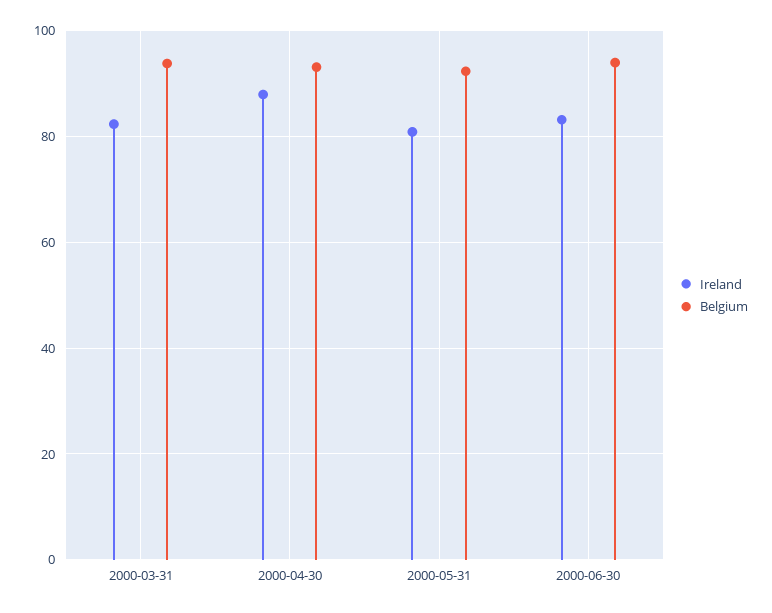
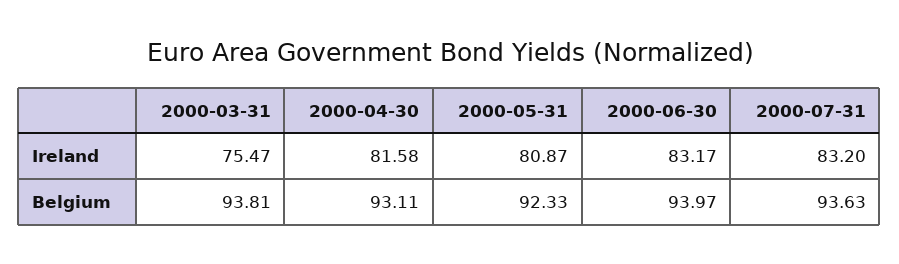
Ireland, 2000-03-31: 82 -> 75.47
Ireland, 2000-04-30: 88 -> 81.58
Ireland, 2000-07-31: none -> 83.2
Belgium, 2000-07-31: none -> 93.63

